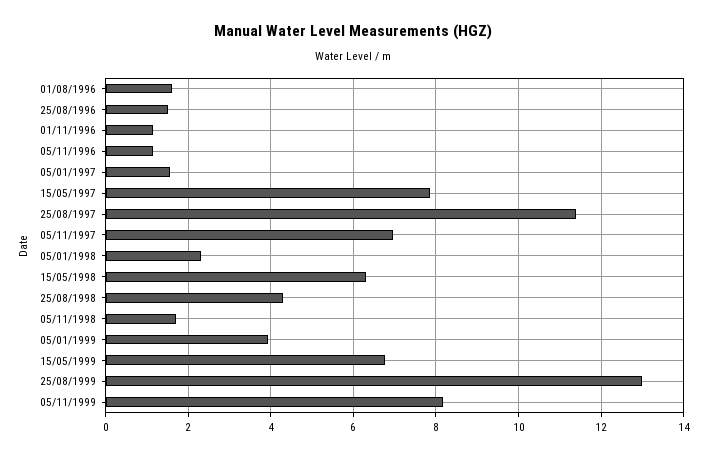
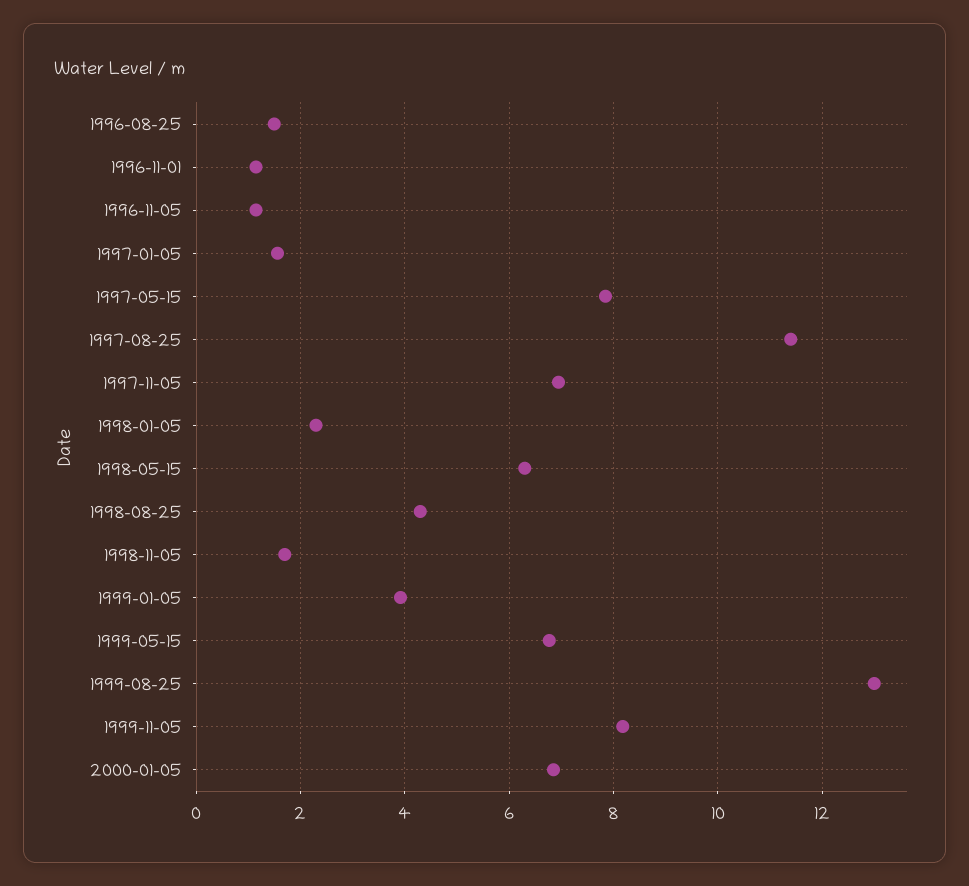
01/08/1996: 1.6 -> none
2000-01-05: none -> 6.8

